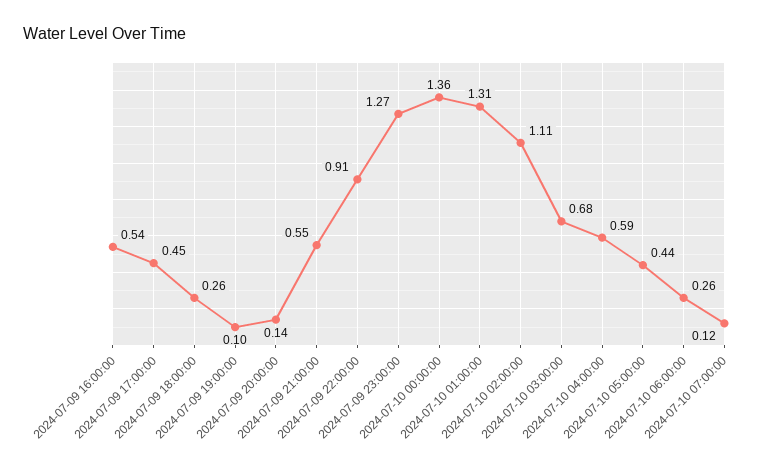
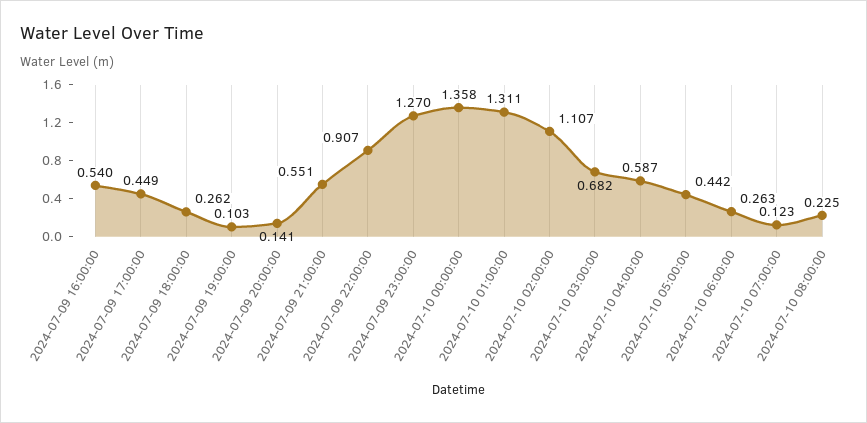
2024-07-10 08:00:00: none -> 0.225

